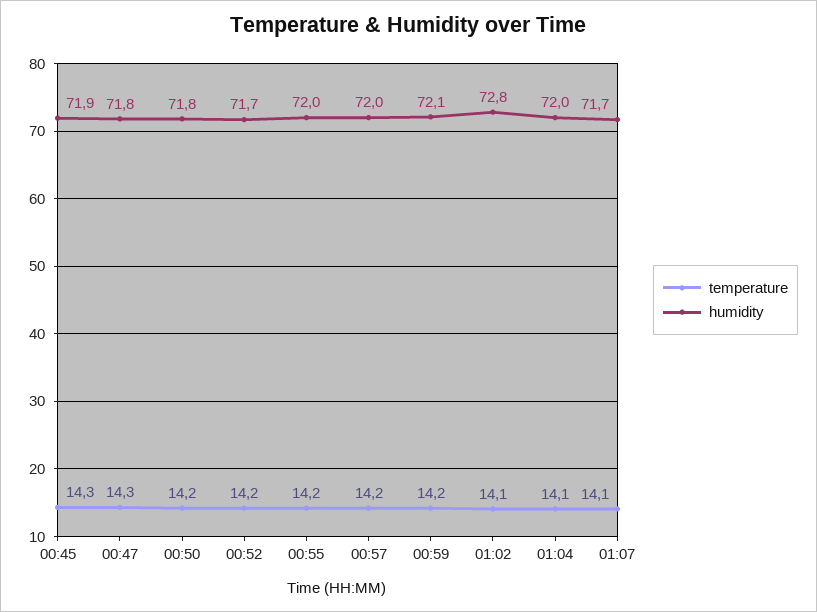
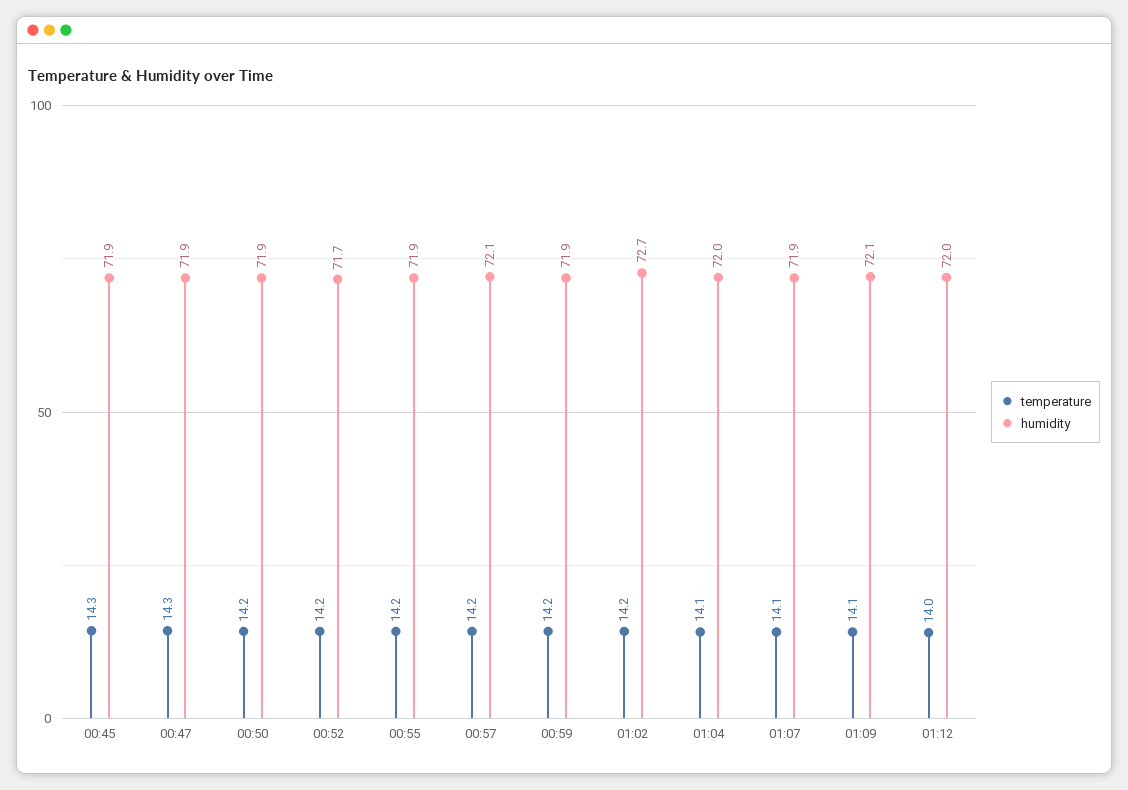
humidity, 00:47: 71.8 -> 71.9
humidity, 00:50: 71.8 -> 71.9
humidity, 00:55: 72 -> 71.9
humidity, 00:57: 72 -> 72.1
humidity, 00:59: 72.1 -> 71.9
temperature, 01:02: 14.1 -> 14.2
humidity, 01:02: 72.8 -> 72.7
humidity, 01:07: 71.7 -> 71.9
temperature, 01:09: none -> 14.1
humidity, 01:09: none -> 72.1
temperature, 01:12: none -> 14
humidity, 01:12: none -> 72

